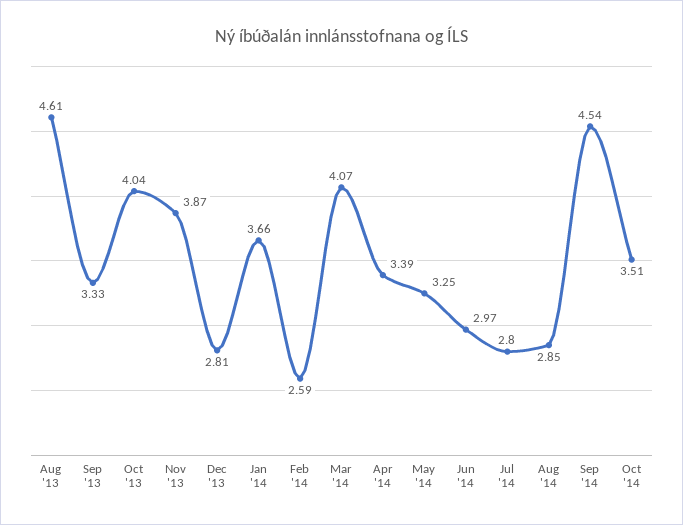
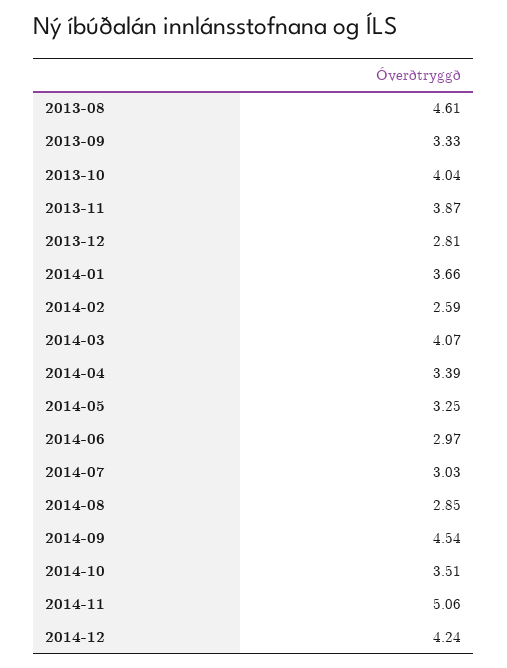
Jul '14: 2.8 -> 3.03
2014-11: none -> 5.06
2014-12: none -> 4.24

